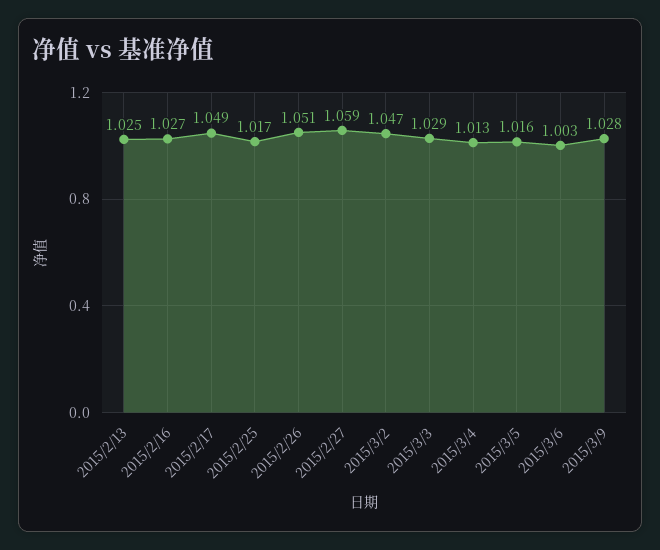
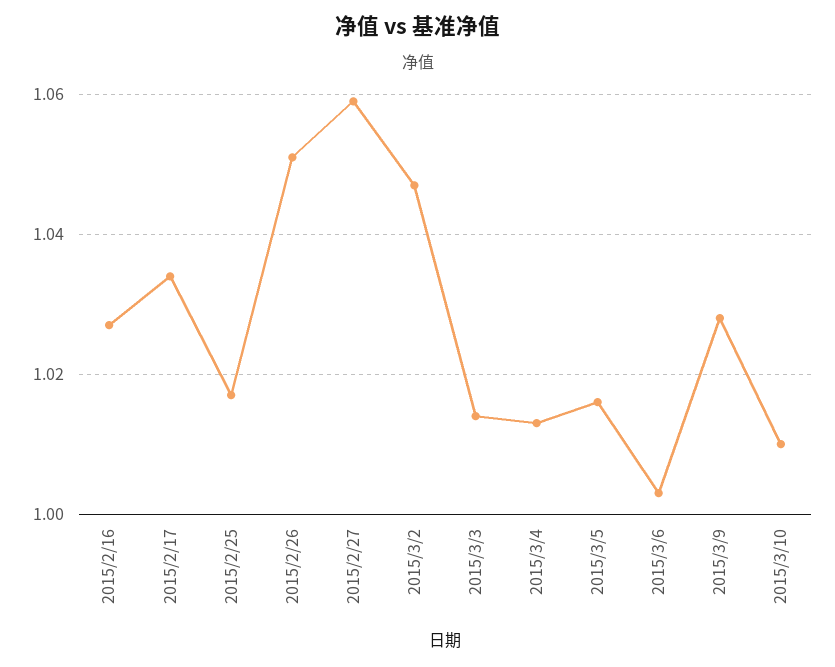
2015/2/13: 1.025 -> none
2015/2/17: 1.049 -> 1.035
2015/3/3: 1.029 -> 1.015
2015/3/10: none -> 1.01

